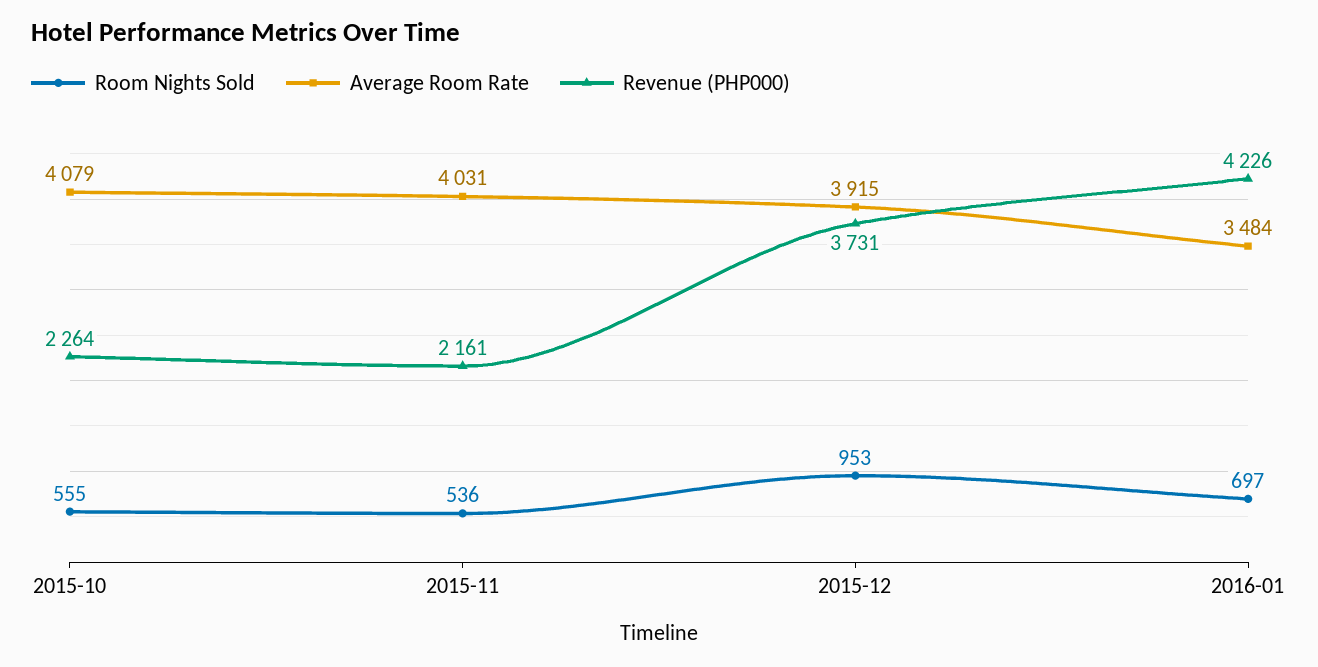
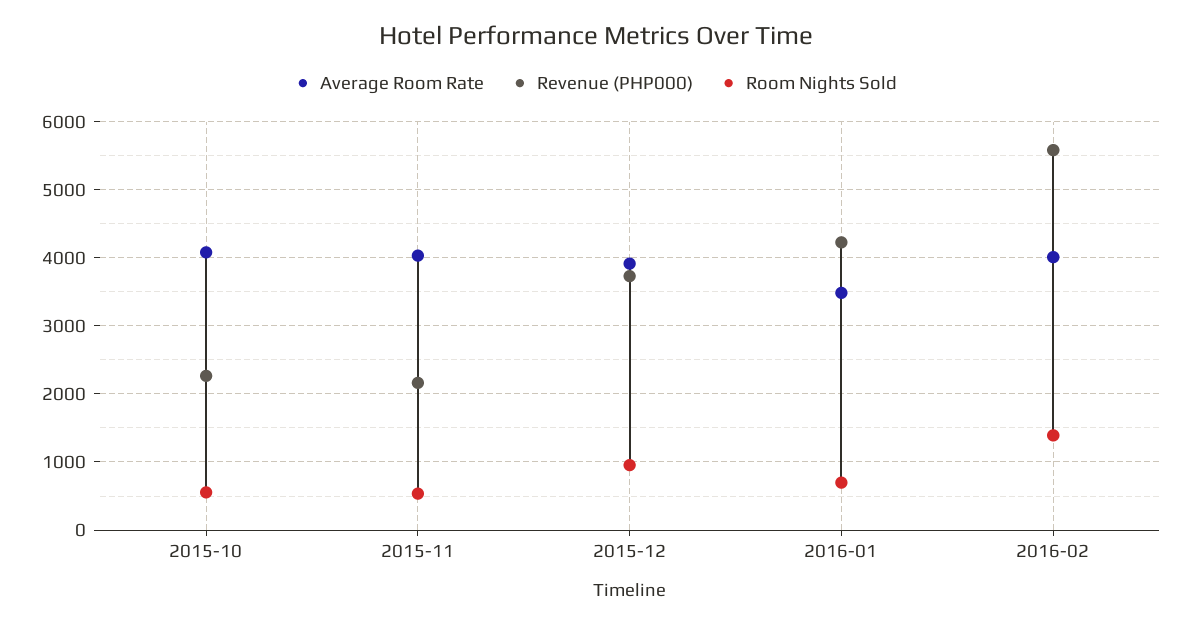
Average Room Rate, 2016-02: none -> 4000
Revenue (PHP000), 2016-02: none -> 5600
Room Nights Sold, 2016-02: none -> 1400

